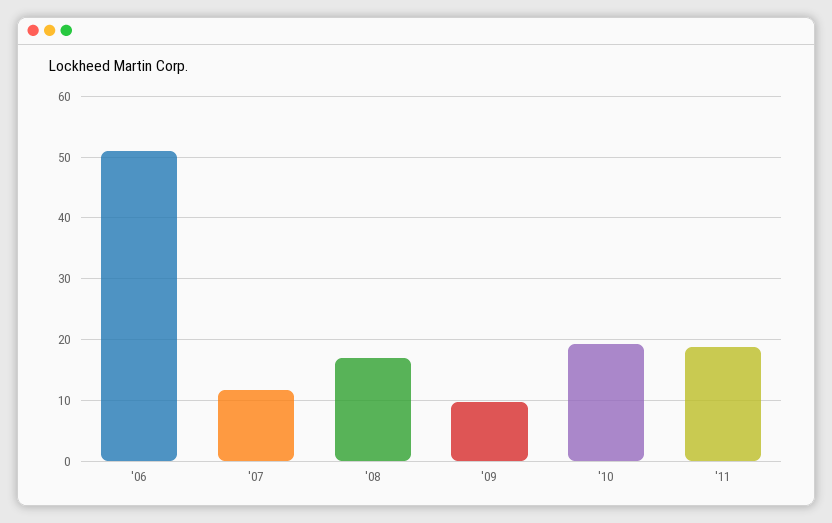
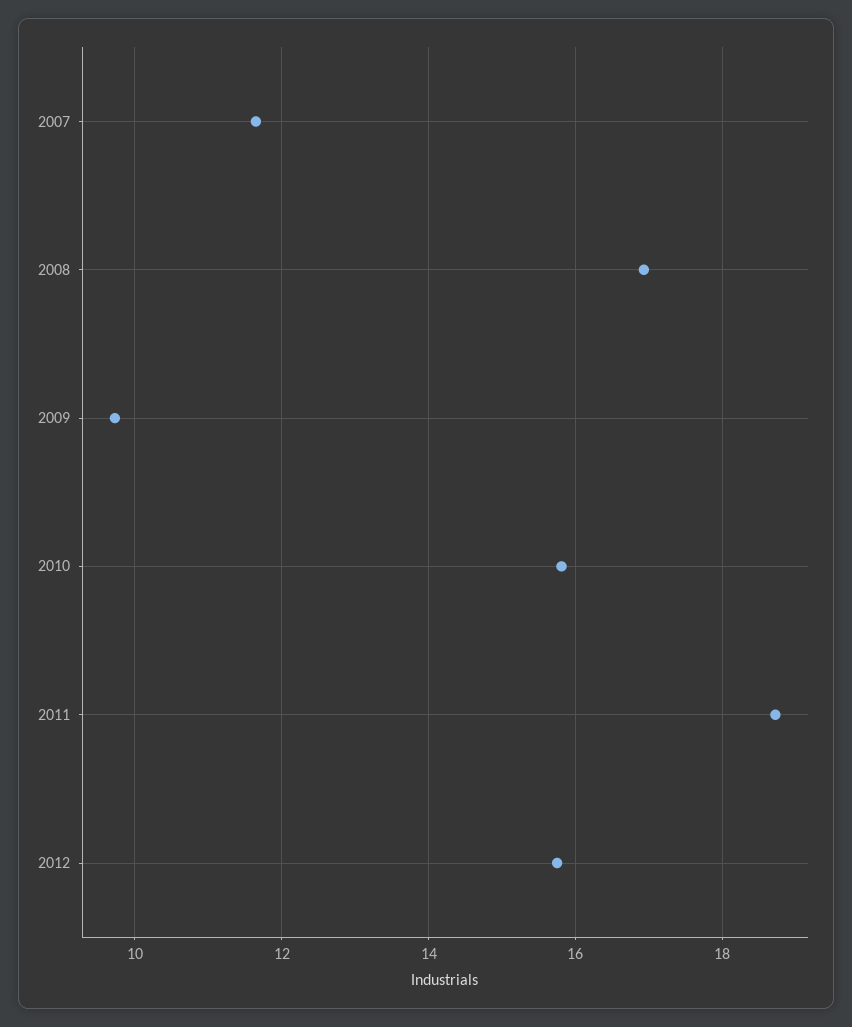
'06: 51 -> none
'10: 19 -> 15.8
2012: none -> 15.8

